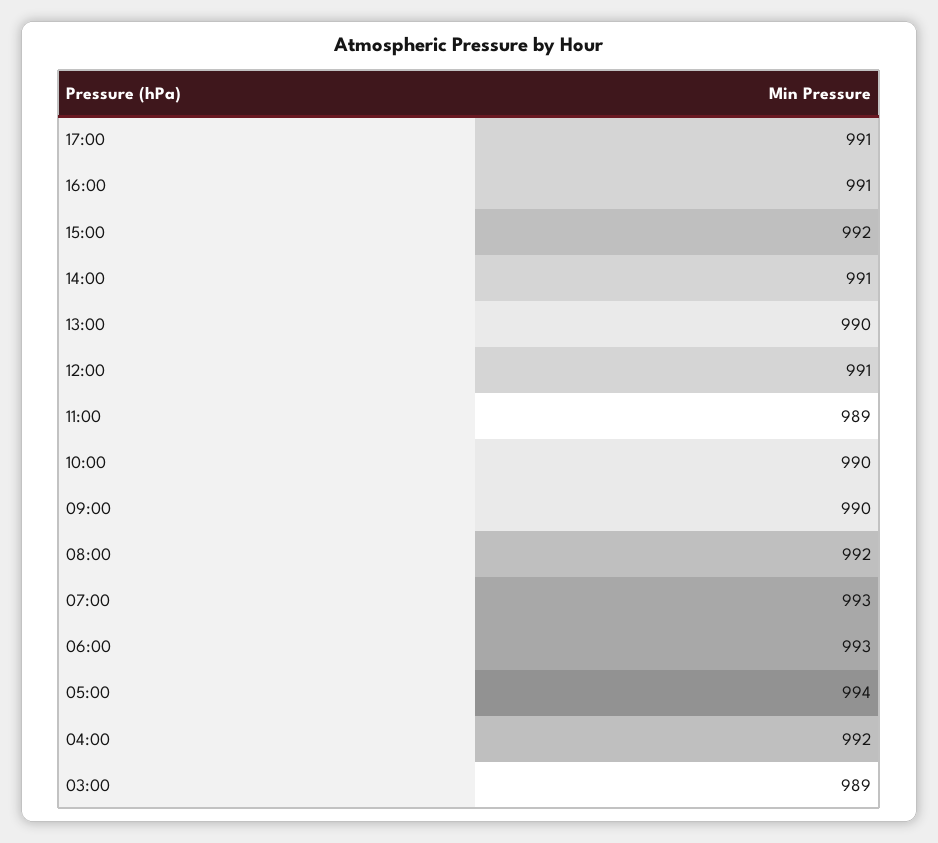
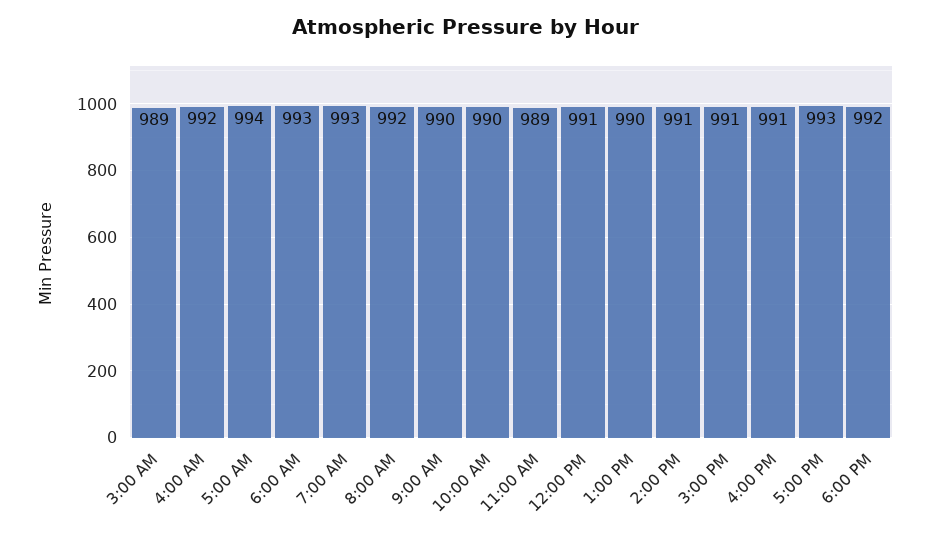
17:00: 991 -> 993
15:00: 992 -> 991
6:00 PM: none -> 992

